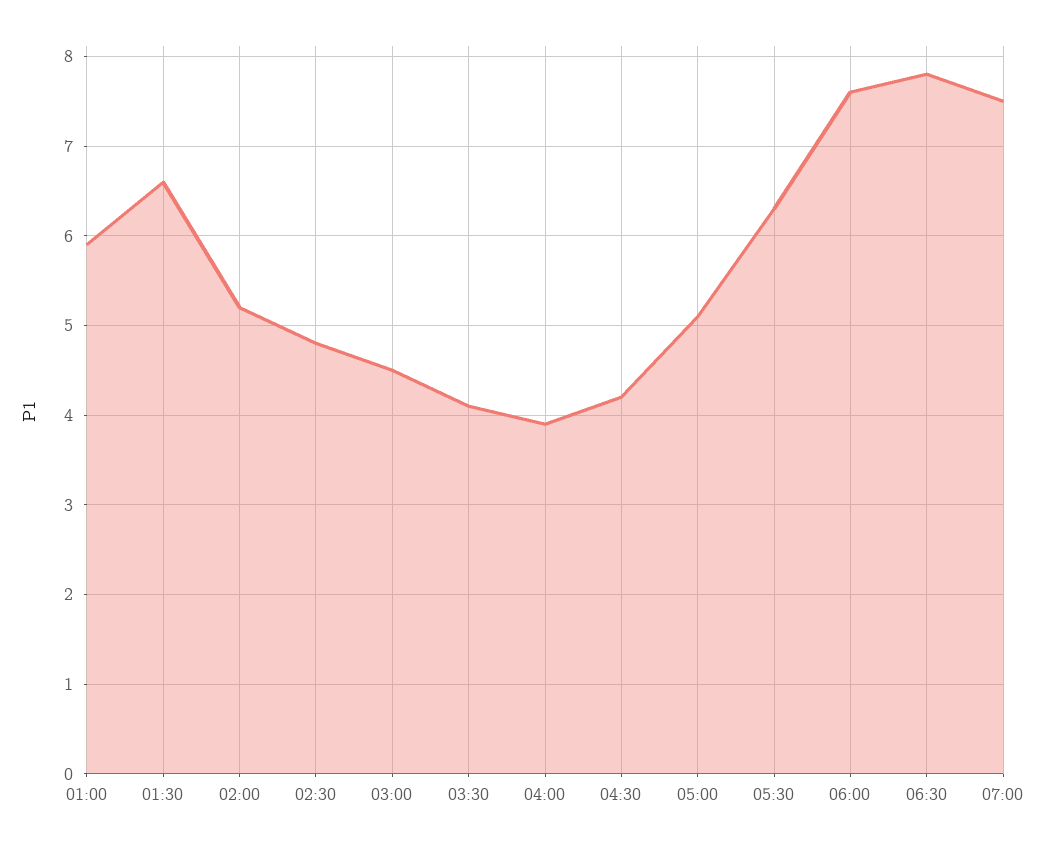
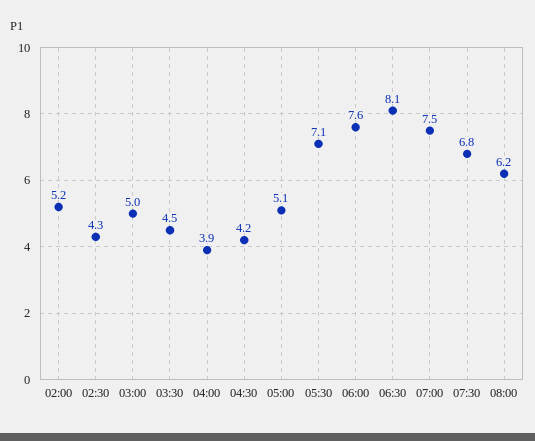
01:00: 5.9 -> none
01:30: 6.6 -> none
02:30: 4.8 -> 4.3
03:00: 4.5 -> 5
03:30: 4.1 -> 4.5
05:30: 6.3 -> 7.1
06:30: 7.8 -> 8.1
07:30: none -> 6.8
08:00: none -> 6.2

